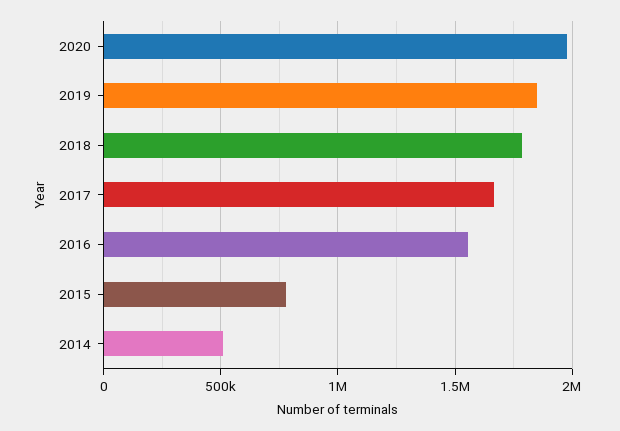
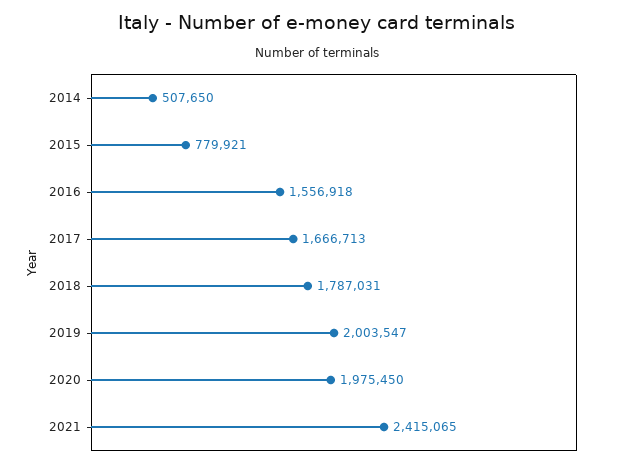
2019: 1850000 -> 2003547
2021: none -> 2415065

